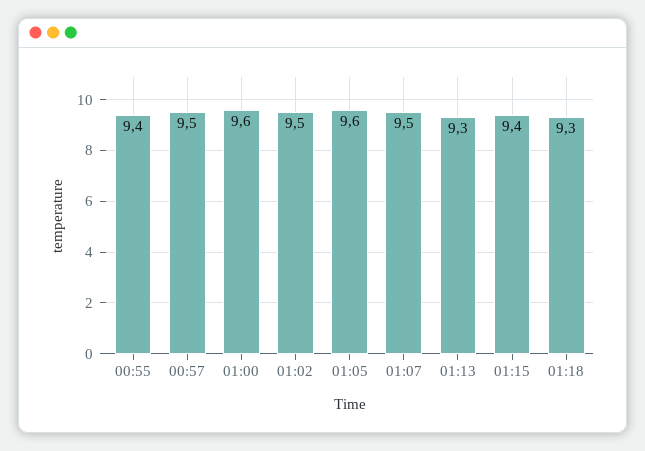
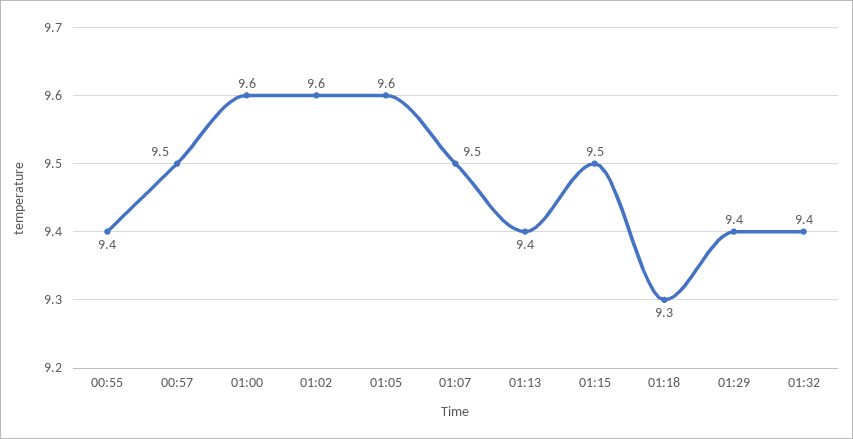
01:02: 9.5 -> 9.6
01:13: 9.3 -> 9.4
01:15: 9.4 -> 9.5
01:29: none -> 9.4
01:32: none -> 9.4

